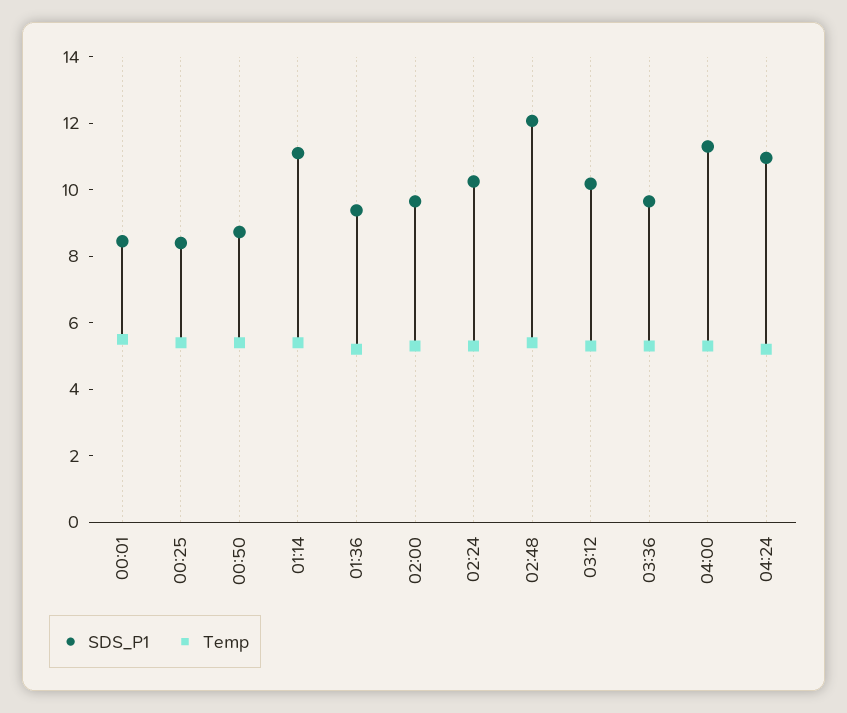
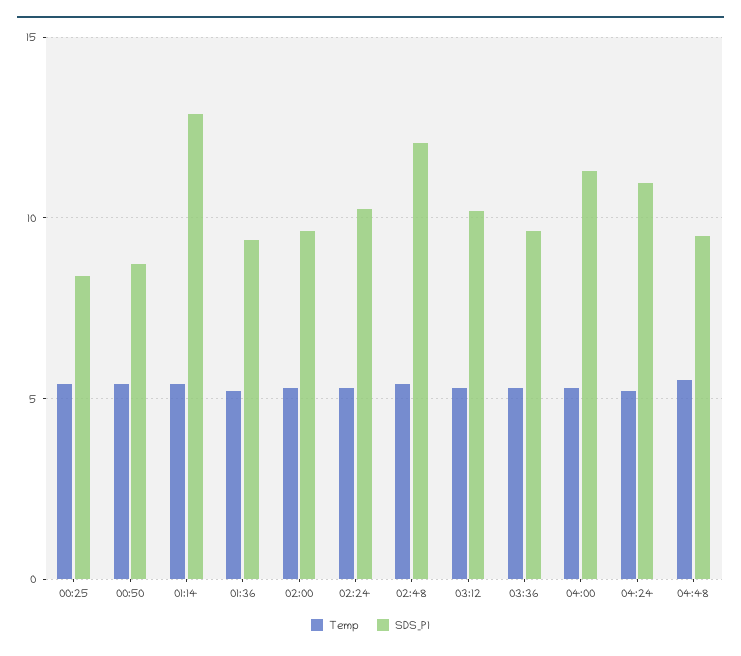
SDS_P1, 00:01: 8.5 -> none
Temp, 00:01: 5.5 -> none
SDS_P1, 01:14: 11 -> 13
Temp, 04:48: none -> 5.5
SDS_P1, 04:48: none -> 9.5

